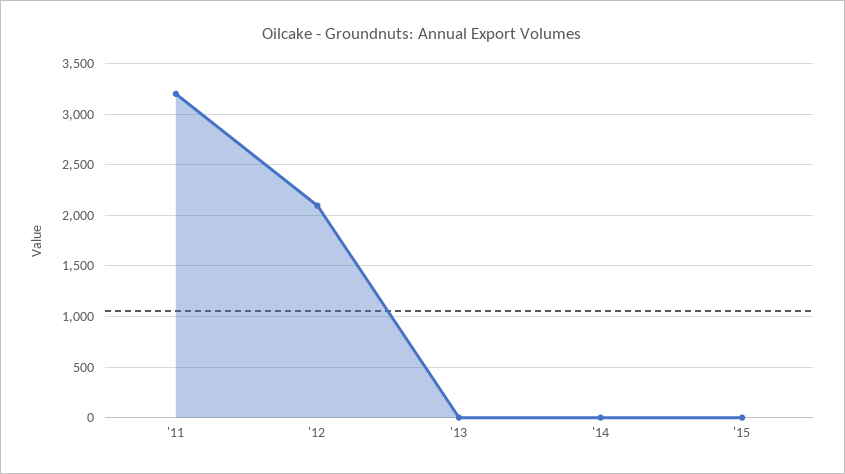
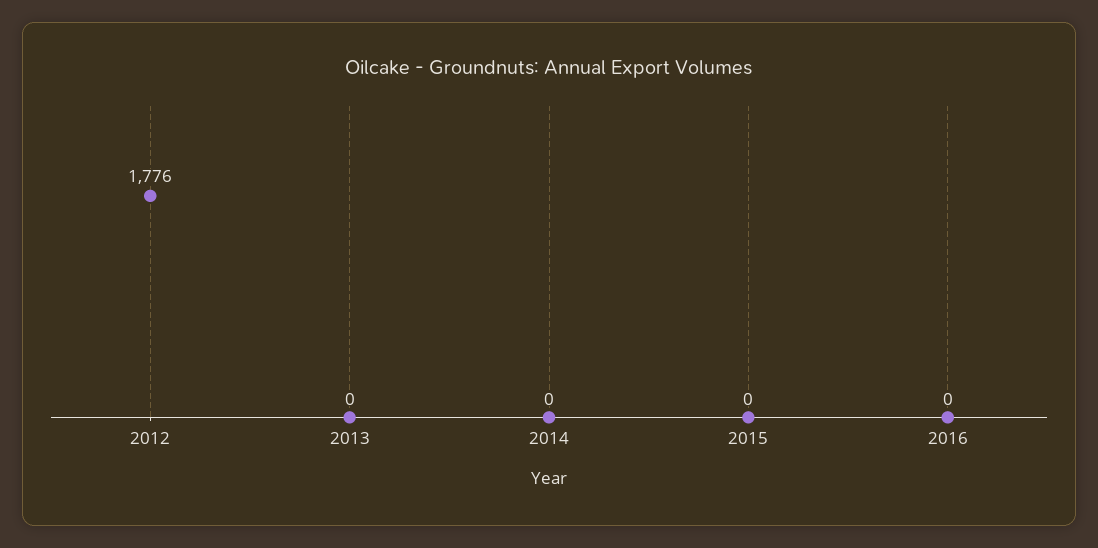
'11: 3200 -> none
'12: 2100 -> 1776
2016: none -> 0

